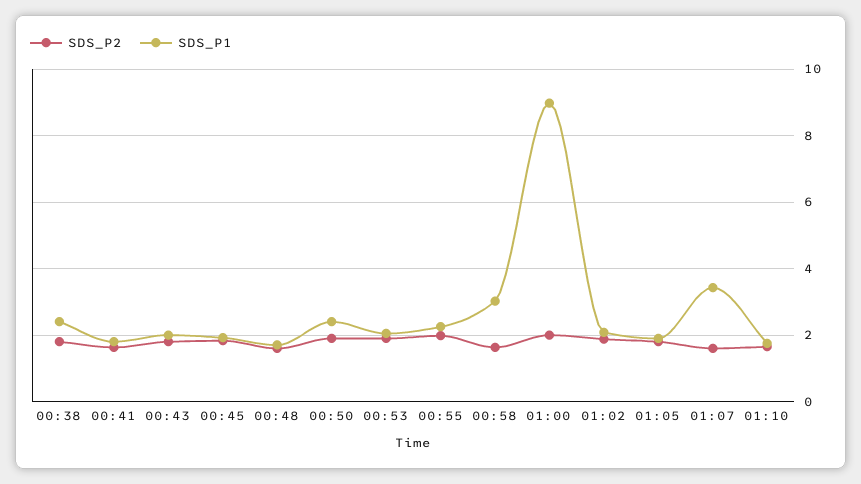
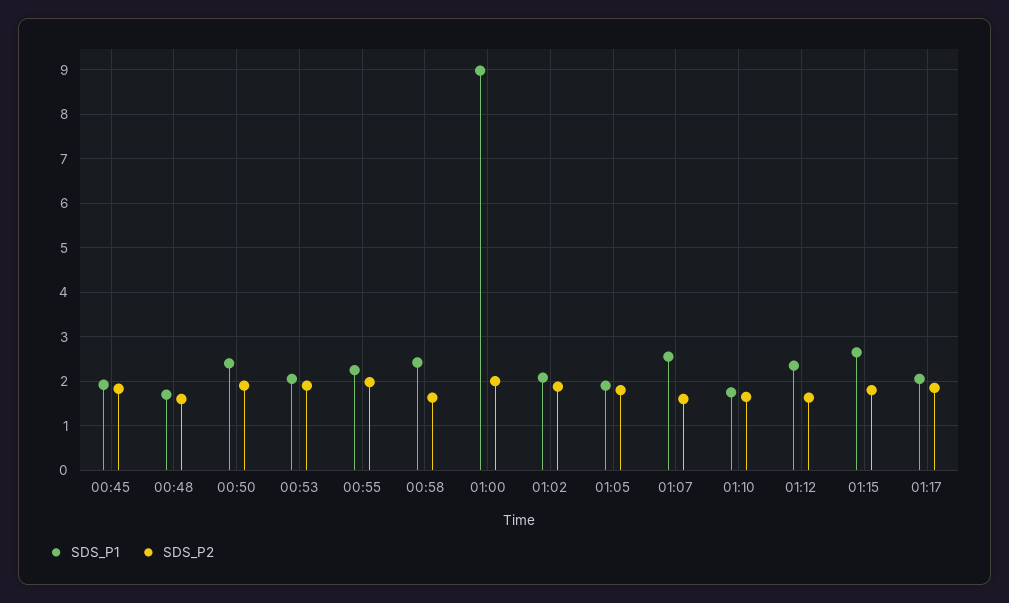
SDS_P2, 00:38: 1.8 -> none
SDS_P1, 00:38: 2.4 -> none
SDS_P2, 00:41: 1.6 -> none
SDS_P1, 00:41: 1.8 -> none
SDS_P2, 00:43: 1.8 -> none
SDS_P1, 00:43: 2 -> none
SDS_P1, 00:58: 3 -> 2.4
SDS_P1, 01:07: 3.4 -> 2.6
SDS_P1, 01:12: none -> 2.4
SDS_P2, 01:12: none -> 1.6
SDS_P1, 01:15: none -> 2.6
SDS_P2, 01:15: none -> 1.8
SDS_P1, 01:17: none -> 2
SDS_P2, 01:17: none -> 1.8

